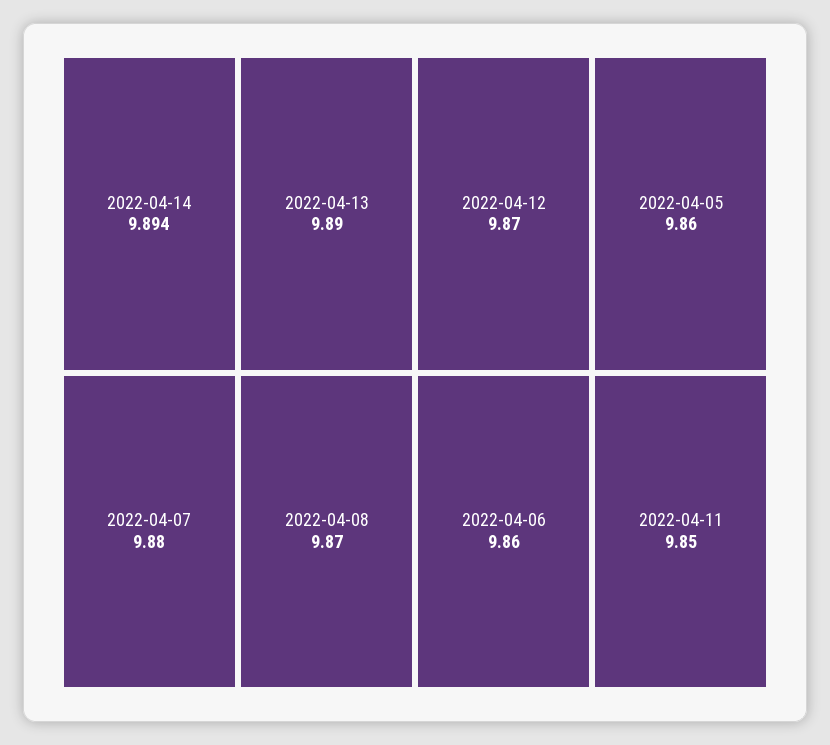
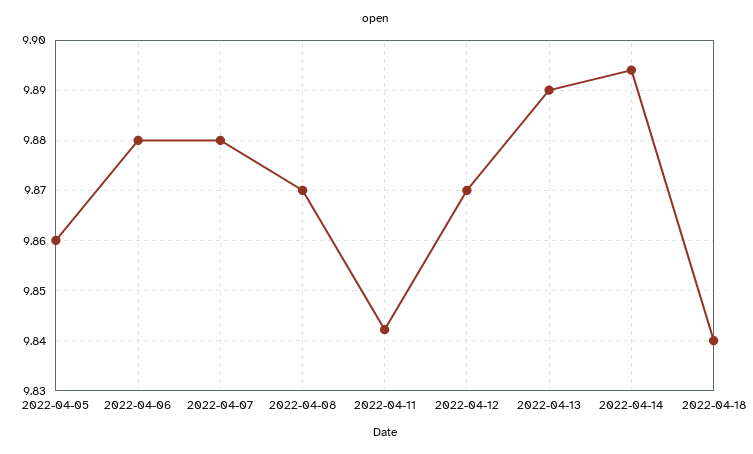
2022-04-06: 9.86 -> 9.88
2022-04-11: 9.85 -> 9.842
2022-04-18: none -> 9.84

